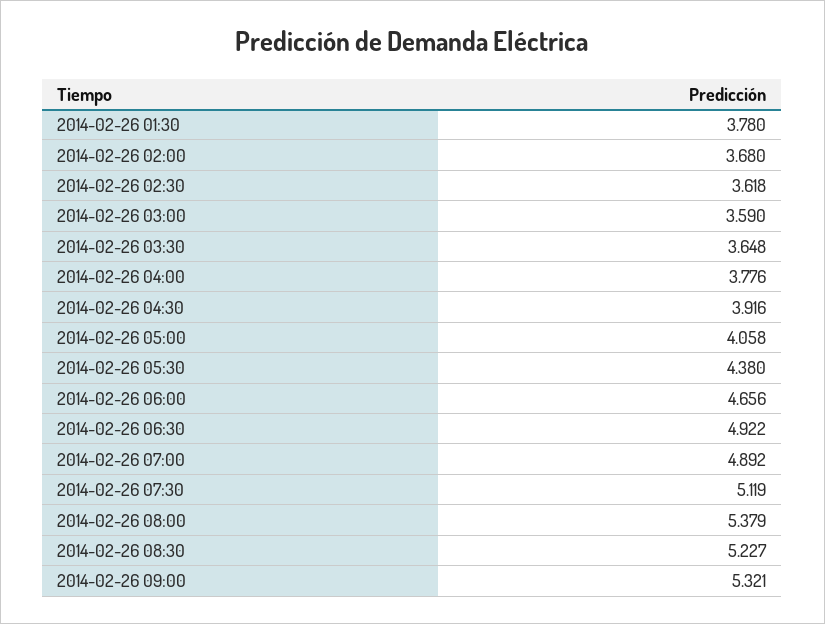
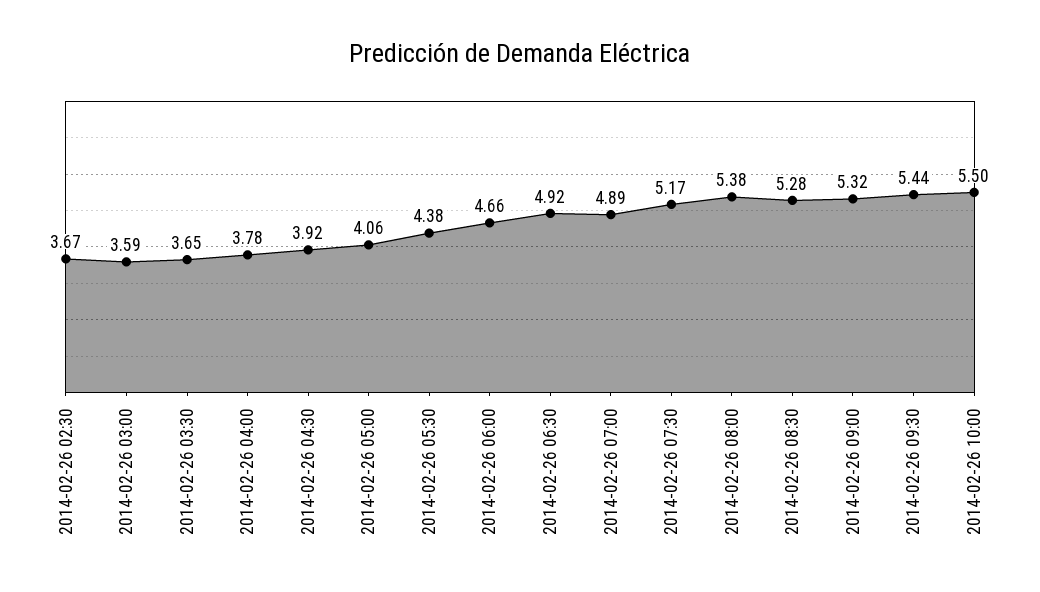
2014-02-26 01:30: 3.78 -> none
2014-02-26 02:00: 3.68 -> none
2014-02-26 02:30: 3.618 -> 3.67
2014-02-26 07:30: 5.119 -> 5.17
2014-02-26 08:30: 5.227 -> 5.28
2014-02-26 09:30: none -> 5.44
2014-02-26 10:00: none -> 5.5

